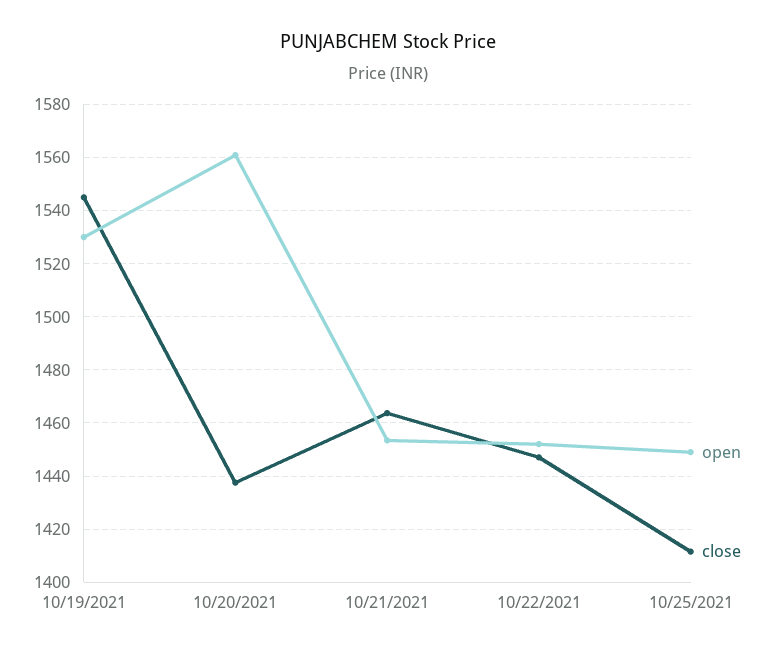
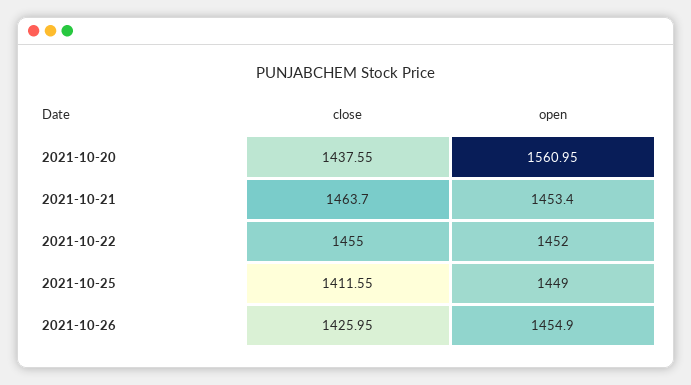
open, 10/19/2021: 1530 -> none
close, 10/19/2021: 1545 -> none
close, 10/22/2021: 1447.5 -> 1455
close, 2021-10-26: none -> 1425.95
open, 2021-10-26: none -> 1454.9

